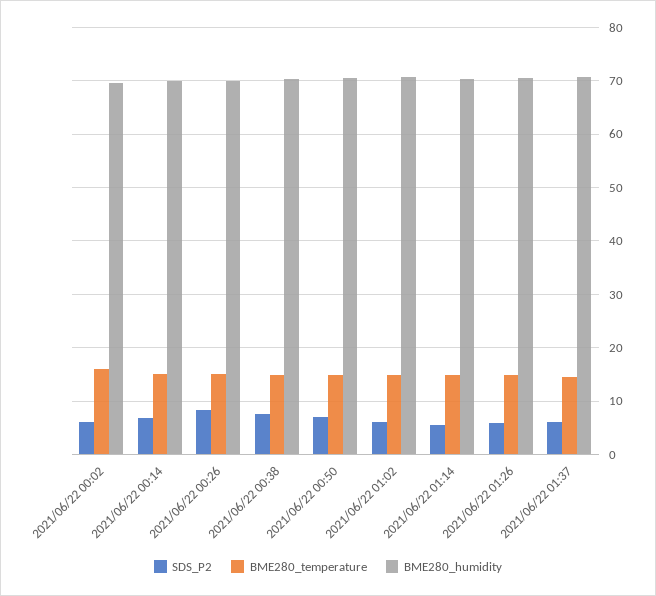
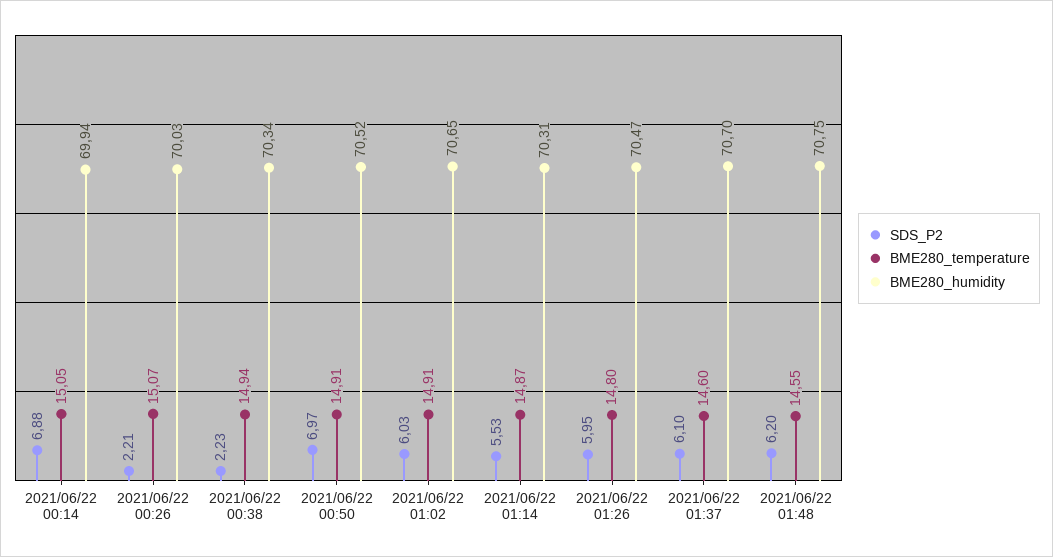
SDS_P2, 2021/06/22 00:02: 6 -> none
BME280_temperature, 2021/06/22 00:02: 16 -> none
BME280_humidity, 2021/06/22 00:02: 70 -> none
SDS_P2, 2021/06/22 00:26: 8 -> 2.21
SDS_P2, 2021/06/22 00:38: 8 -> 2.23
SDS_P2, 2021/06/22 01:48: none -> 6.2
BME280_temperature, 2021/06/22 01:48: none -> 14.55
BME280_humidity, 2021/06/22 01:48: none -> 70.75

